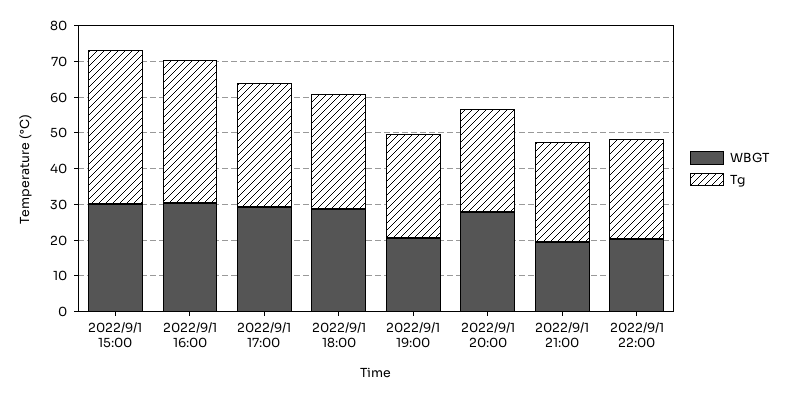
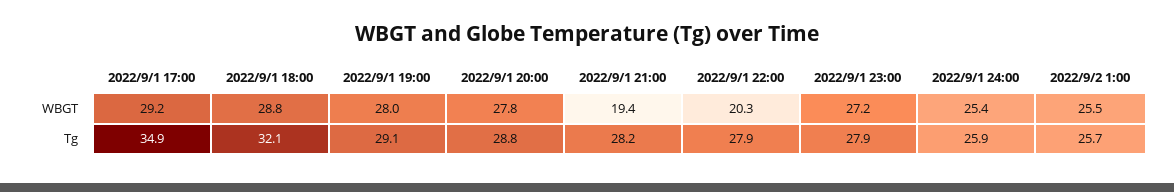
WBGT, 2022/9/1 15:00: 30 -> none
Tg, 2022/9/1 15:00: 42.5 -> none
WBGT, 2022/9/1 16:00: 30 -> none
Tg, 2022/9/1 16:00: 40 -> none
WBGT, 2022/9/1 19:00: 20 -> 28
WBGT, 2022/9/1 23:00: none -> 27.2
WBGT, 2022/9/1 24:00: none -> 25.4
WBGT, 2022/9/2 1:00: none -> 25.5
Tg, 2022/9/1 23:00: none -> 27.9
Tg, 2022/9/1 24:00: none -> 25.9
Tg, 2022/9/2 1:00: none -> 25.7

